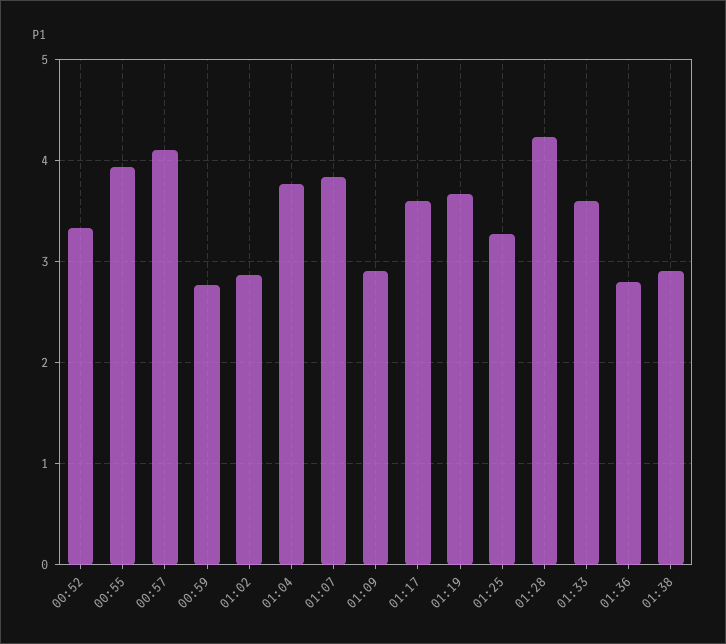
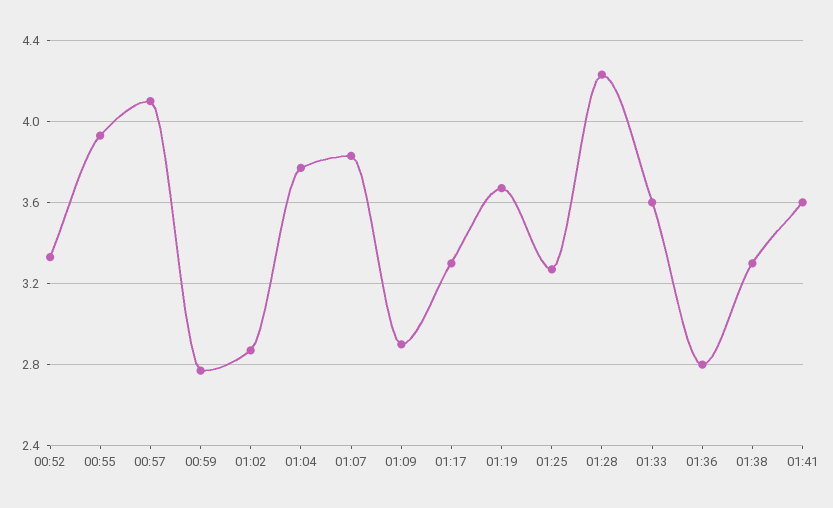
01:17: 3.6 -> 3.3
01:38: 2.9 -> 3.3
01:41: none -> 3.6

